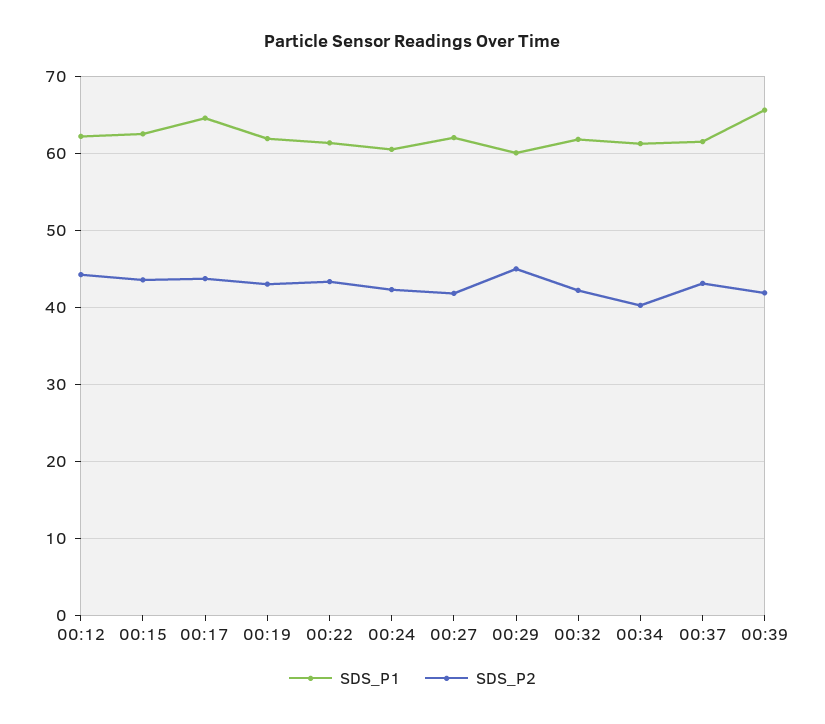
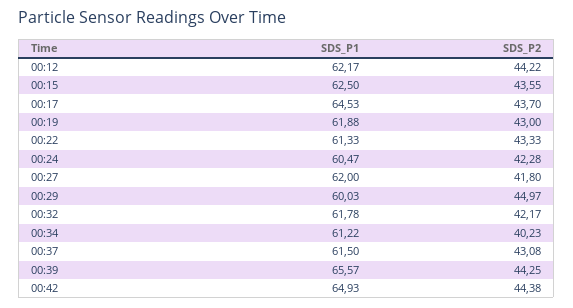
SDS_P2, 00:39: 42 -> 44.25
SDS_P1, 00:42: none -> 64.93
SDS_P2, 00:42: none -> 44.38

